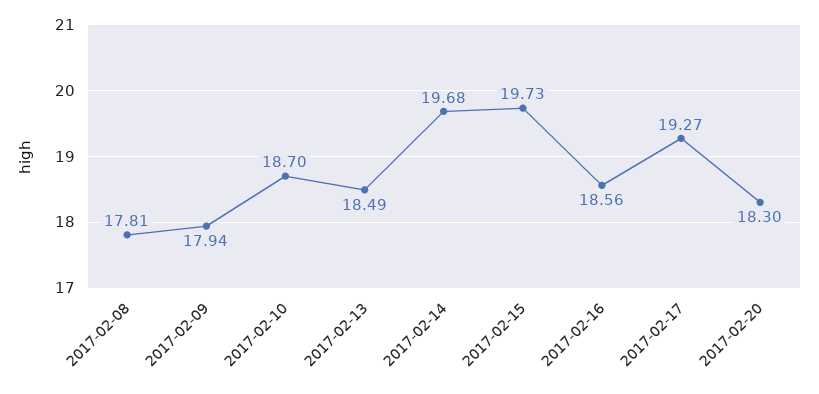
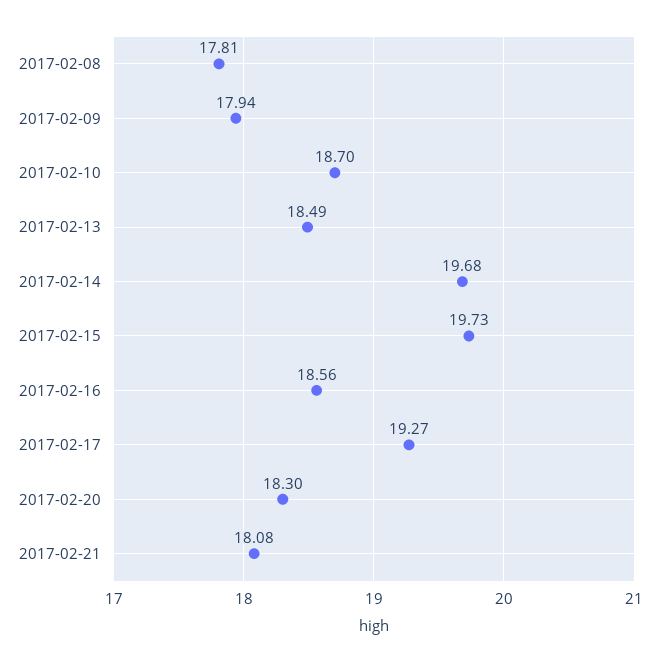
2017-02-21: none -> 18.08

